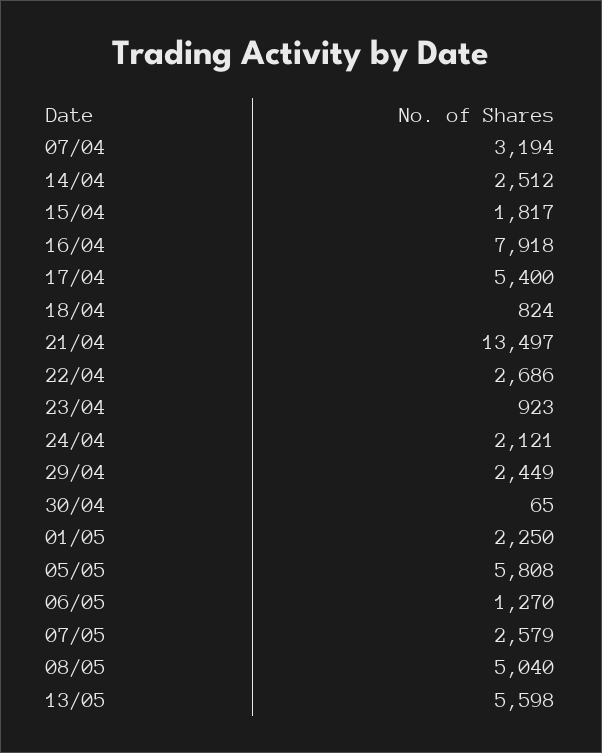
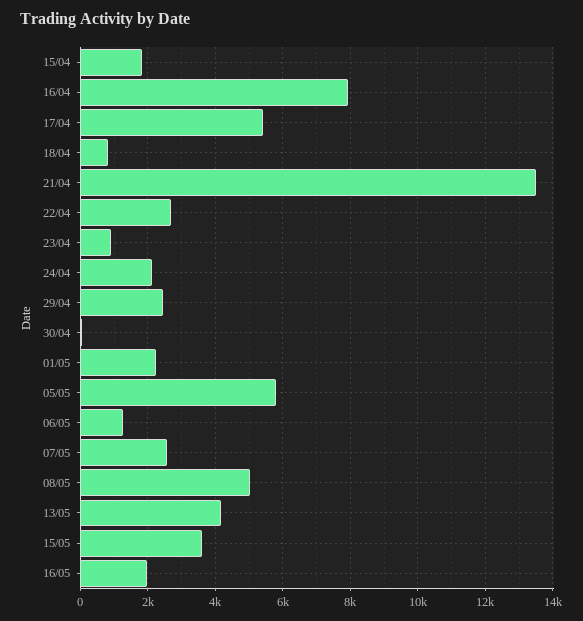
07/04: 3194 -> none
14/04: 2512 -> none
13/05: 5598 -> 4200
15/05: none -> 3600
16/05: none -> 2000

